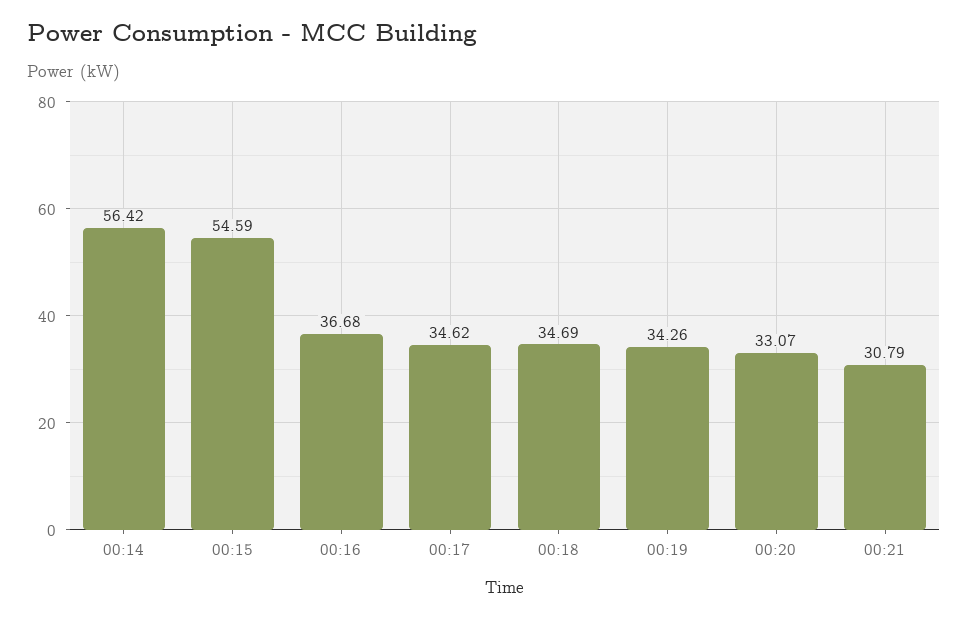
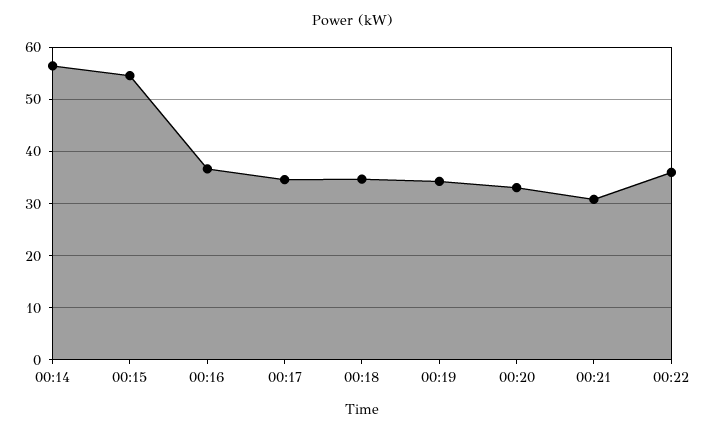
00:22: none -> 36

